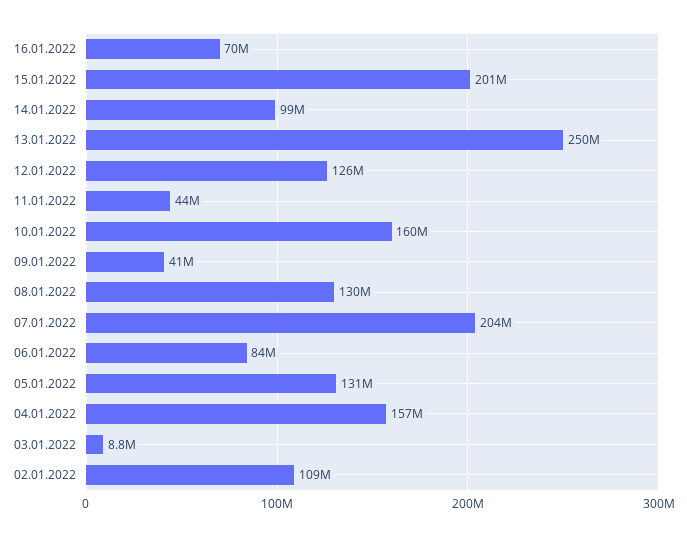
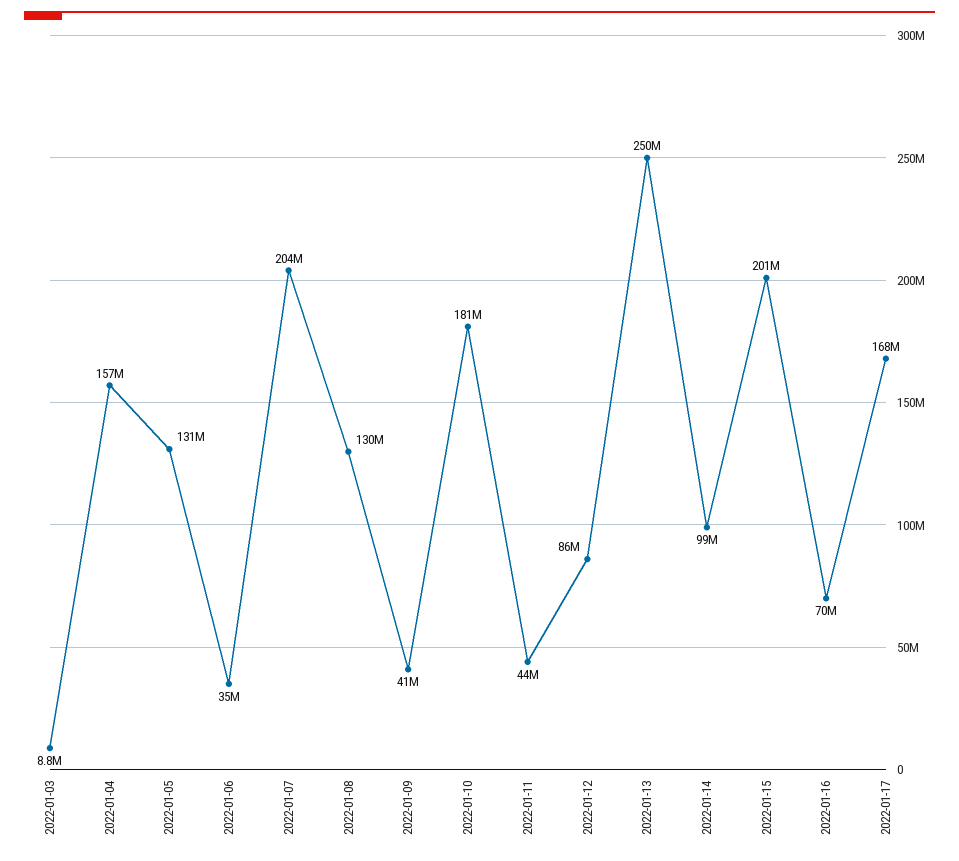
12.01.2022: 126000000 -> 86000000
10.01.2022: 160000000 -> 181000000
06.01.2022: 84000000 -> 35000000
02.01.2022: 109000000 -> none
2022-01-17: none -> 168000000

